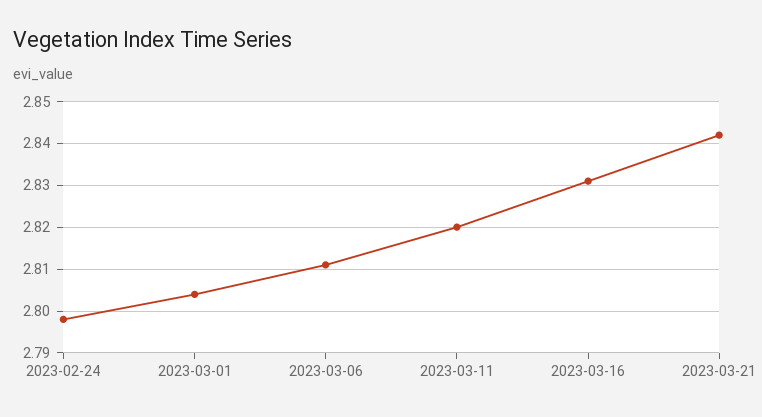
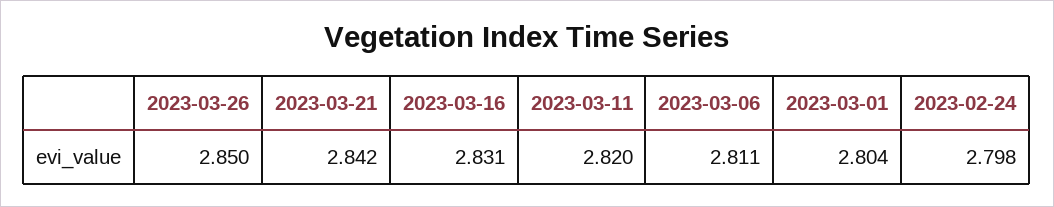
2023-03-26: none -> 2.85

